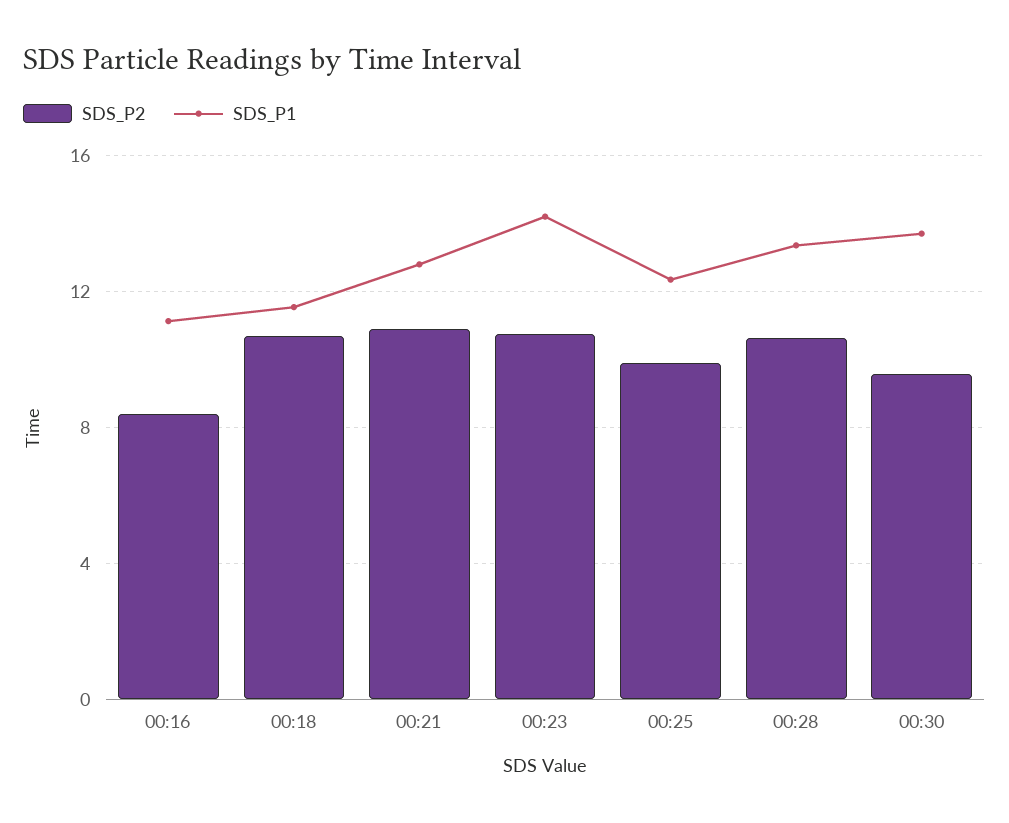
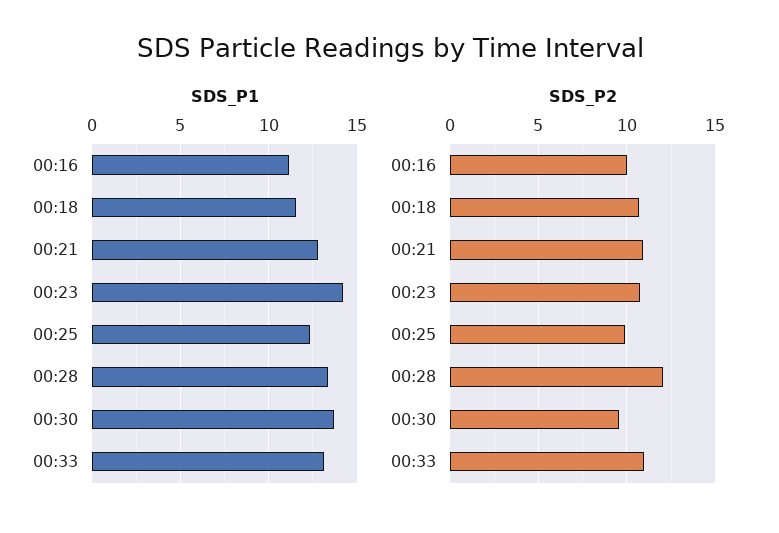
SDS_P2, 00:16: 8.5 -> 10
SDS_P2, 00:28: 10.5 -> 12
SDS_P1, 00:33: none -> 13
SDS_P2, 00:33: none -> 11

